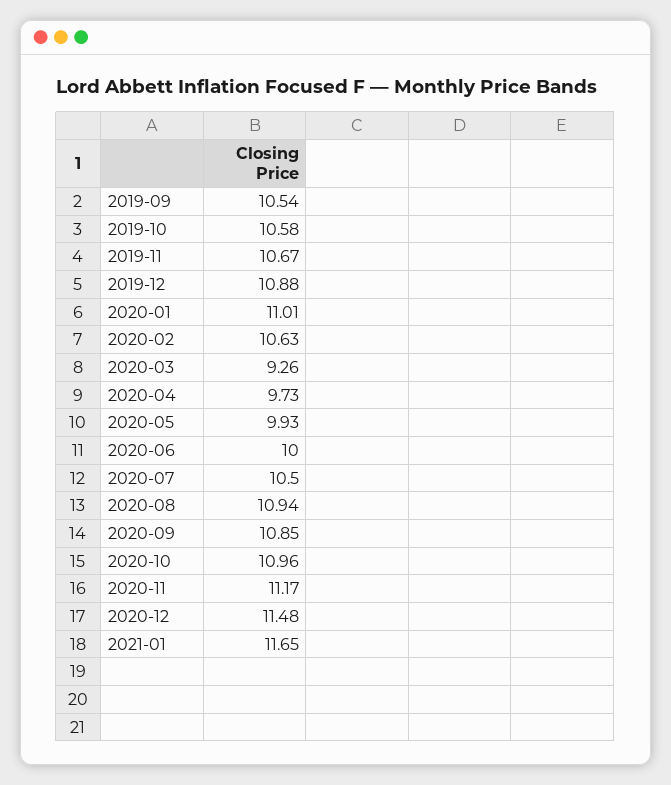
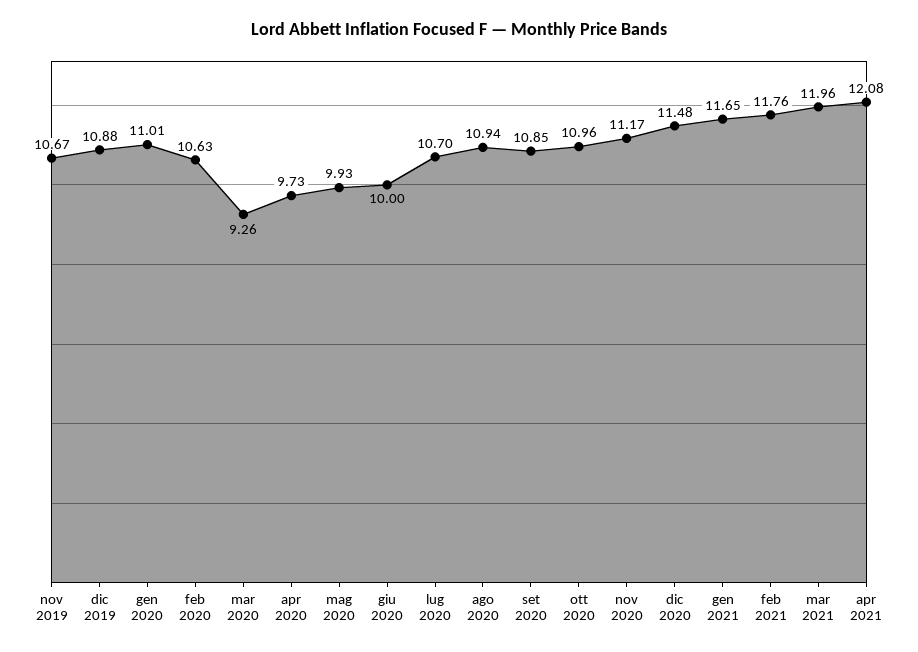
2019-09: 10.54 -> none
2019-10: 10.58 -> none
2020-07: 10.5 -> 10.7
feb 2021: none -> 11.76
mar 2021: none -> 11.96
apr 2021: none -> 12.08

